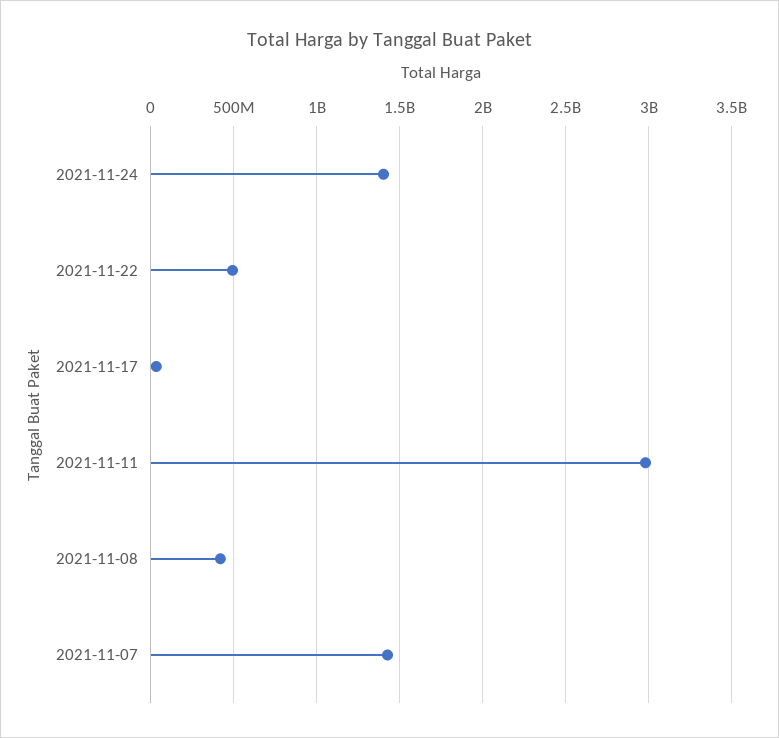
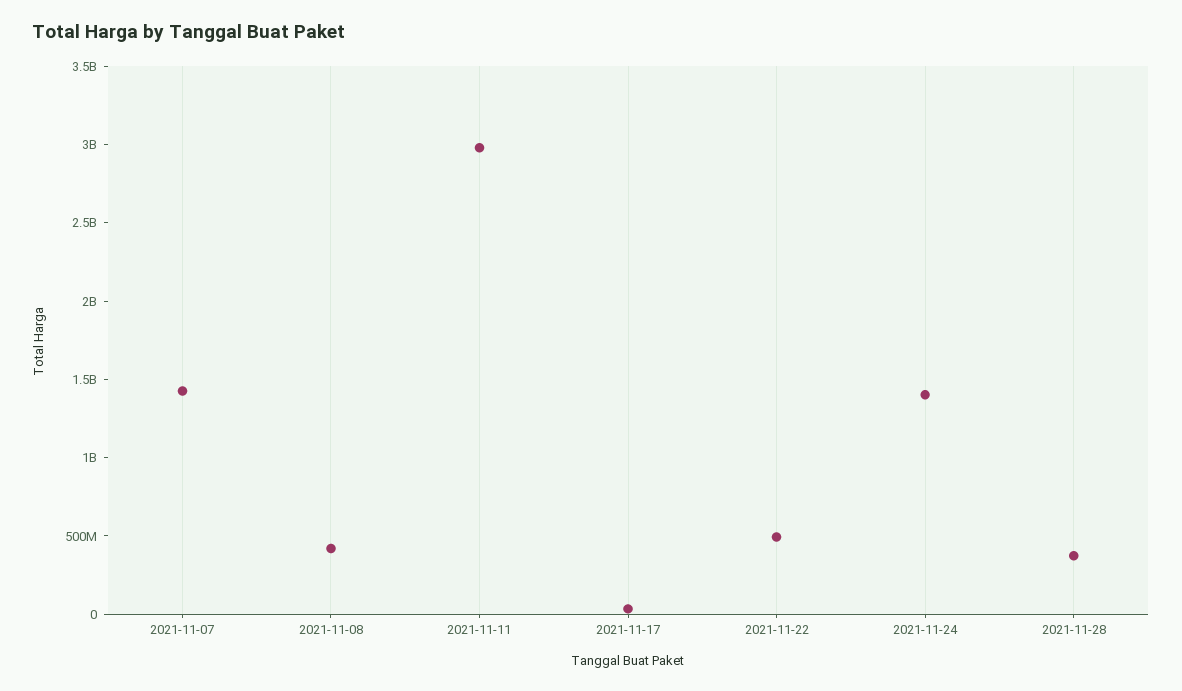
2021-11-28: none -> 400000000

